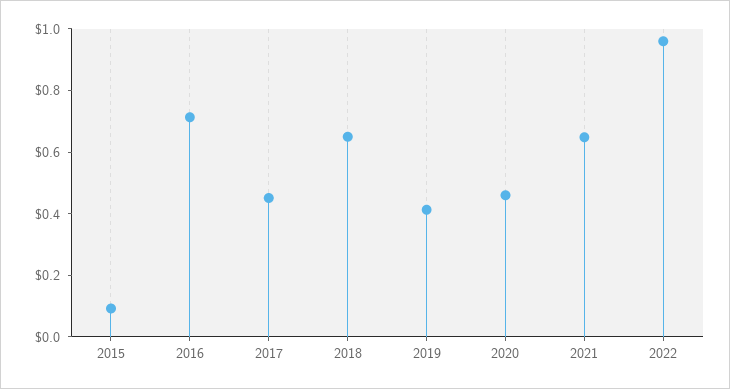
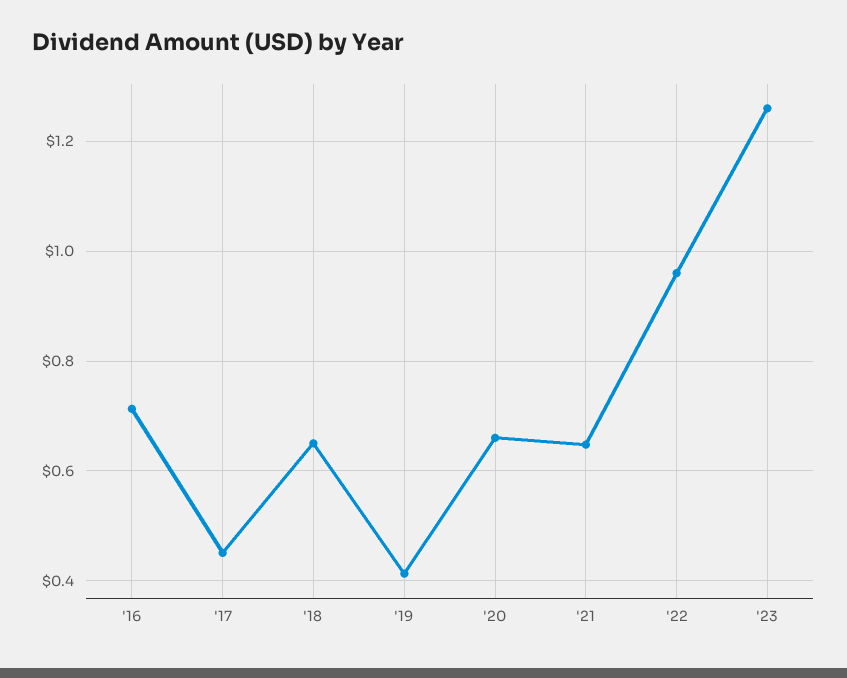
2015: 0.1 -> none
2020: 0.45 -> 0.66
'23: none -> 1.26

